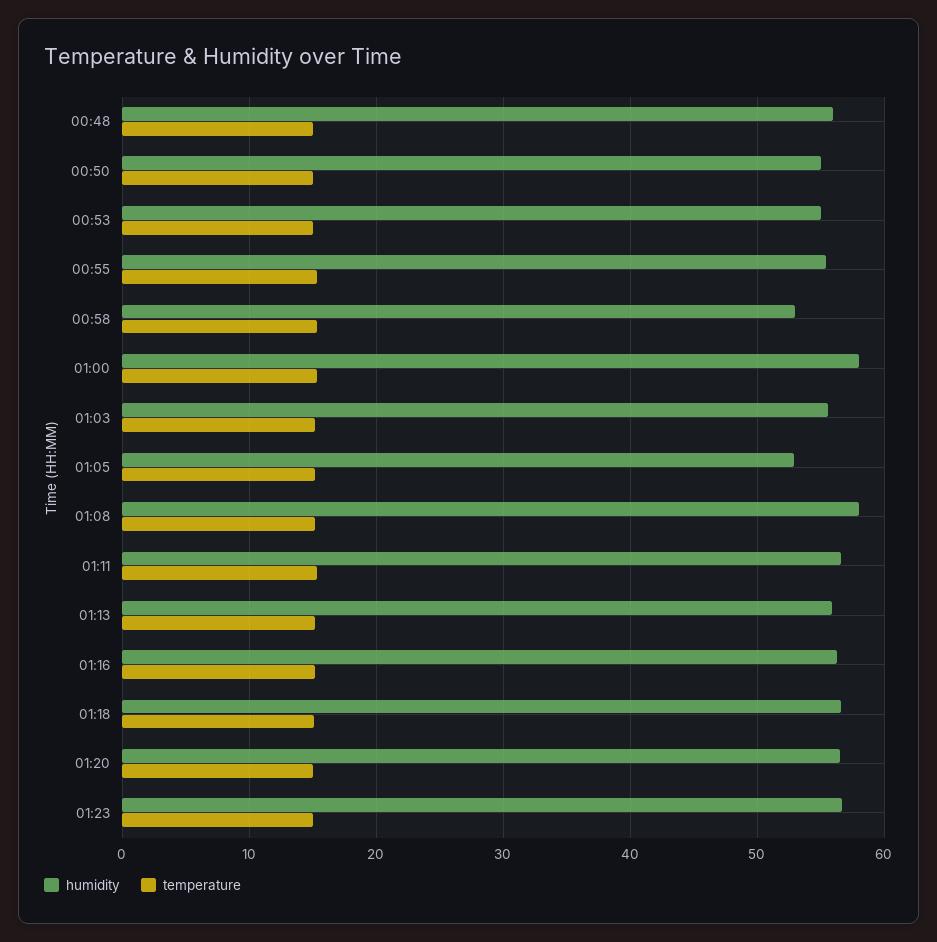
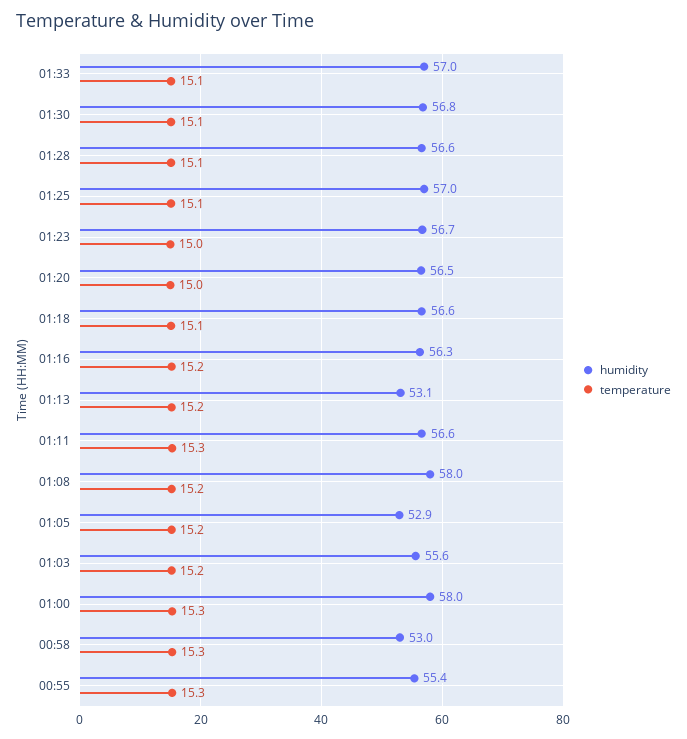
humidity, 00:48: 56 -> none
temperature, 00:48: 15 -> none
humidity, 00:50: 55 -> none
temperature, 00:50: 15 -> none
humidity, 00:53: 55 -> none
temperature, 00:53: 15 -> none
humidity, 01:13: 56 -> 53.1
humidity, 01:33: none -> 57
temperature, 01:33: none -> 15.1
humidity, 01:30: none -> 56.8
temperature, 01:30: none -> 15.1
humidity, 01:28: none -> 56.6
temperature, 01:28: none -> 15.1
humidity, 01:25: none -> 57
temperature, 01:25: none -> 15.1

